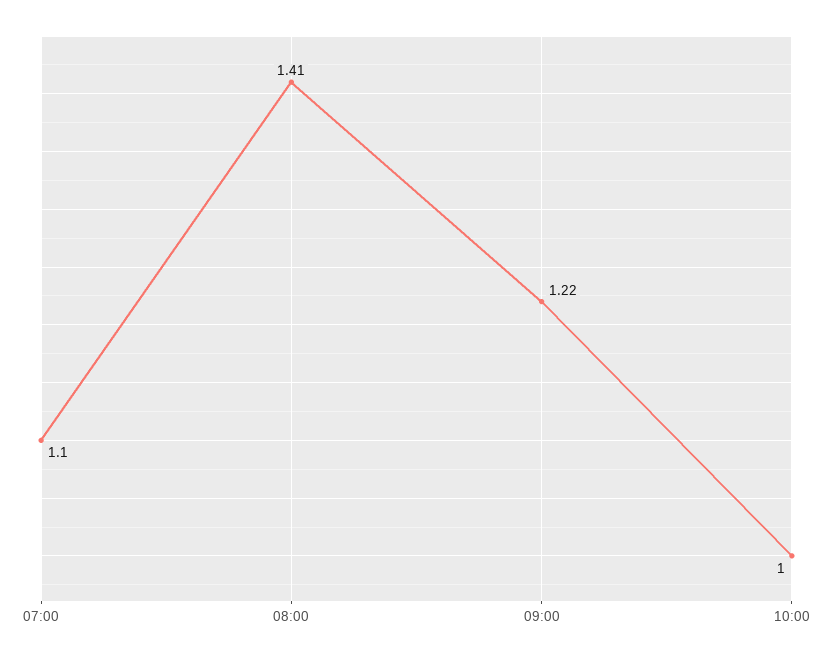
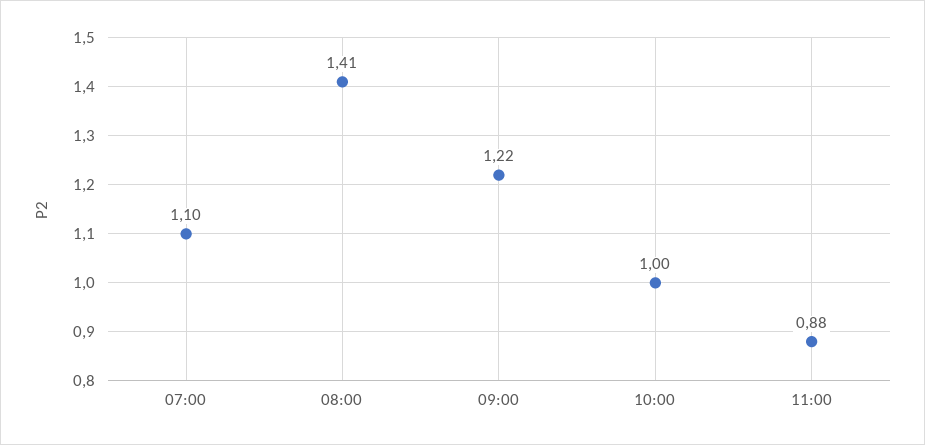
11:00: none -> 0.88

